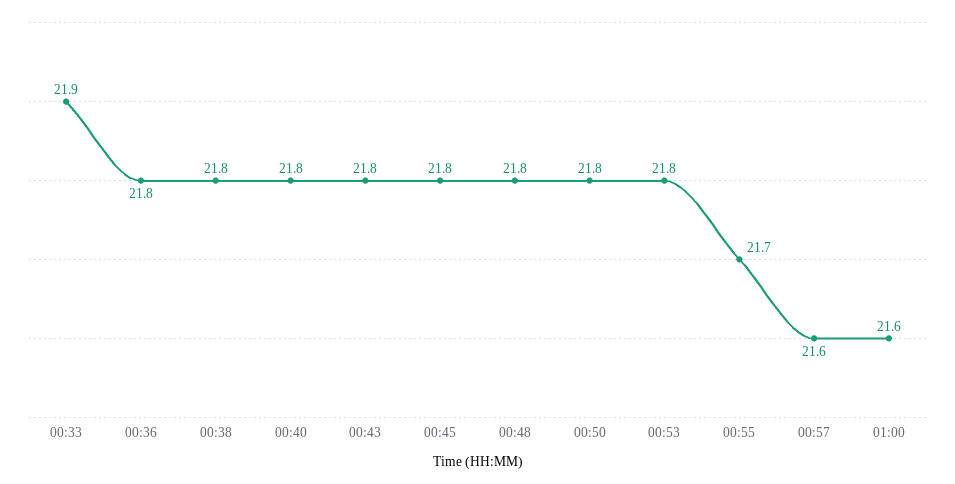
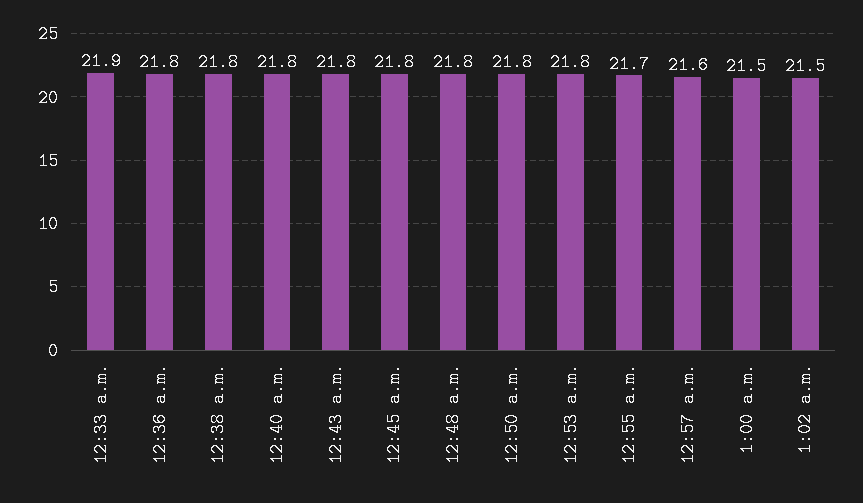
01:00: 21.6 -> 21.5
1:02 a.m.: none -> 21.5

